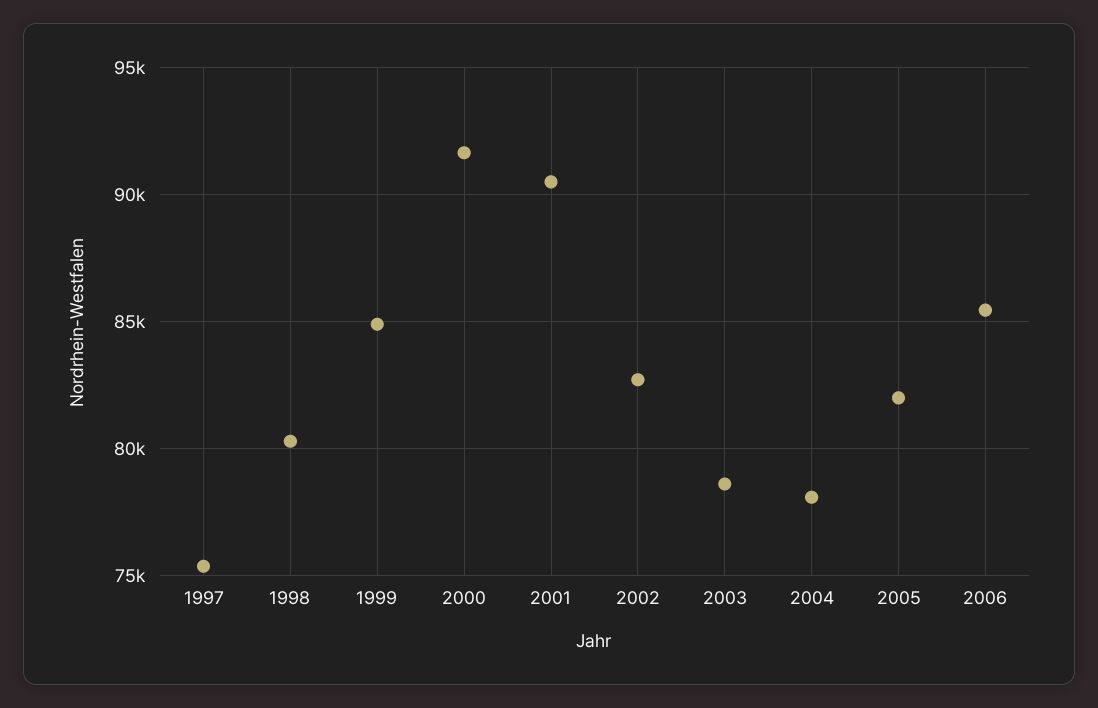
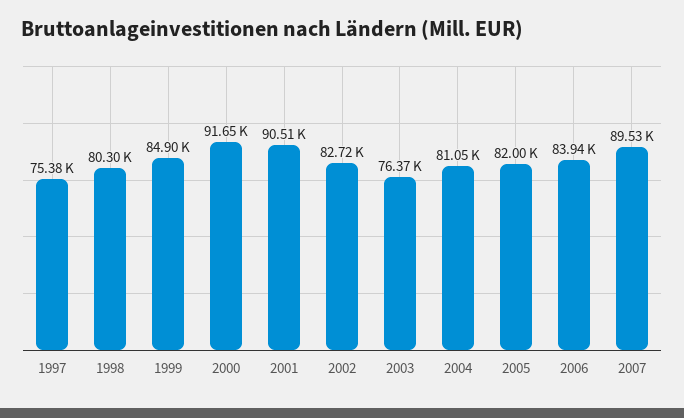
2003: 78500 -> 76370
2004: 78000 -> 81050
2006: 85500 -> 83940
2007: none -> 89530

